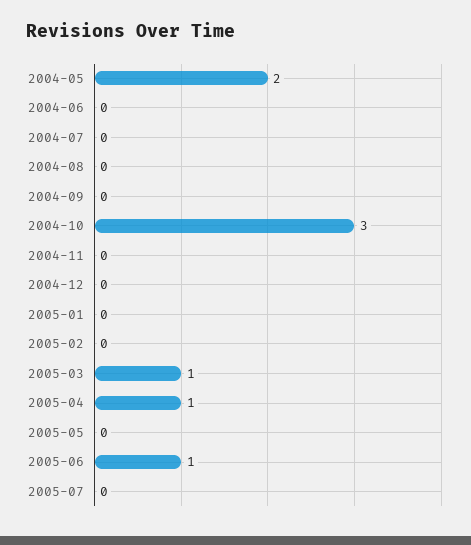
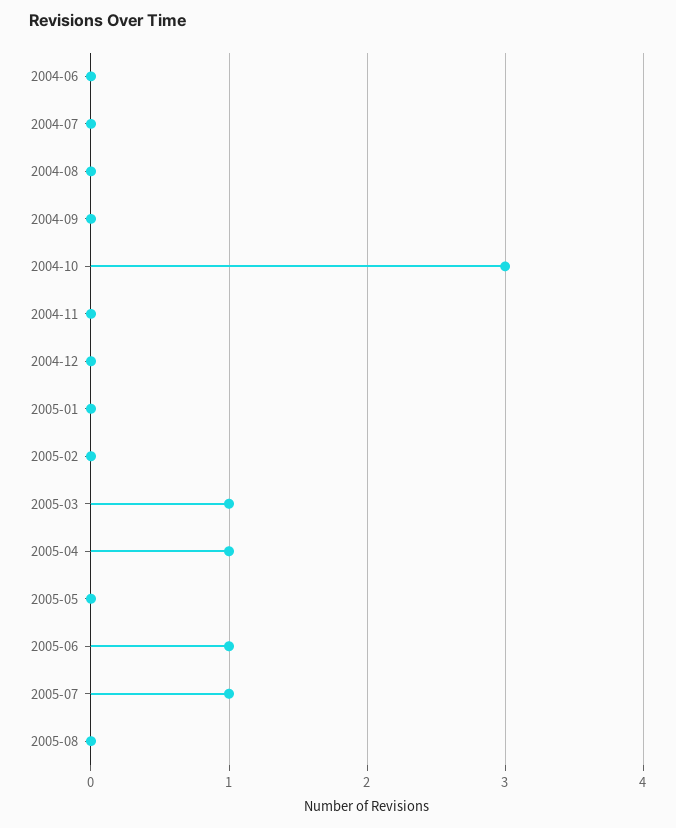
2004-05: 2 -> none
2005-07: 0 -> 1
2005-08: none -> 0

